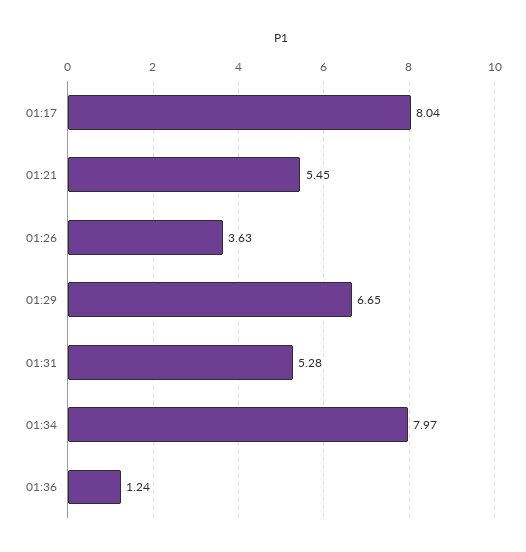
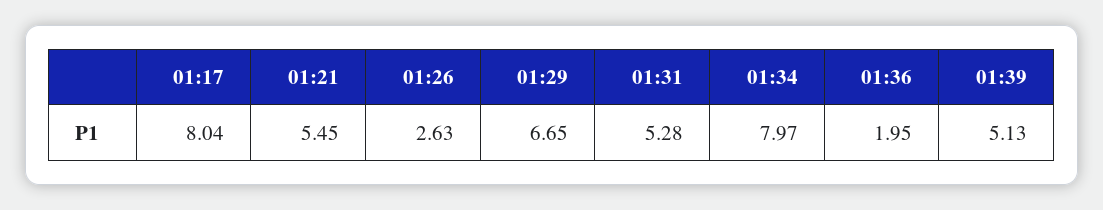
01:26: 3.63 -> 2.63
01:36: 1.24 -> 1.95
01:39: none -> 5.13

